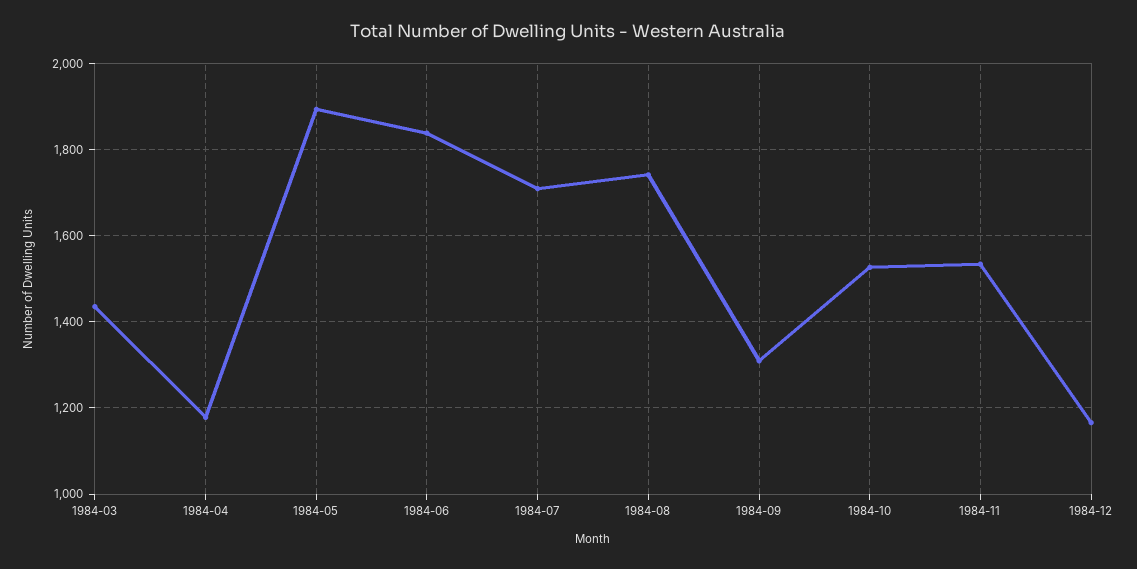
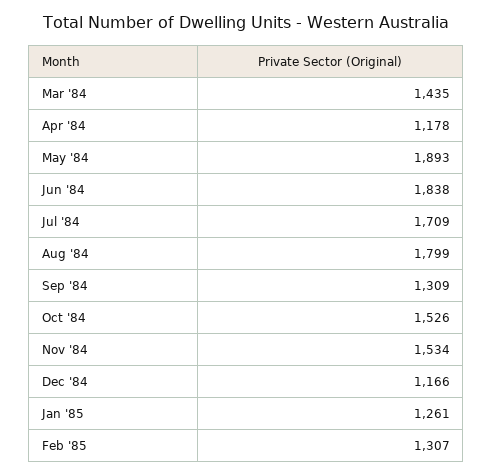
1984-08: 1740 -> 1799
Jan '85: none -> 1261
Feb '85: none -> 1307

